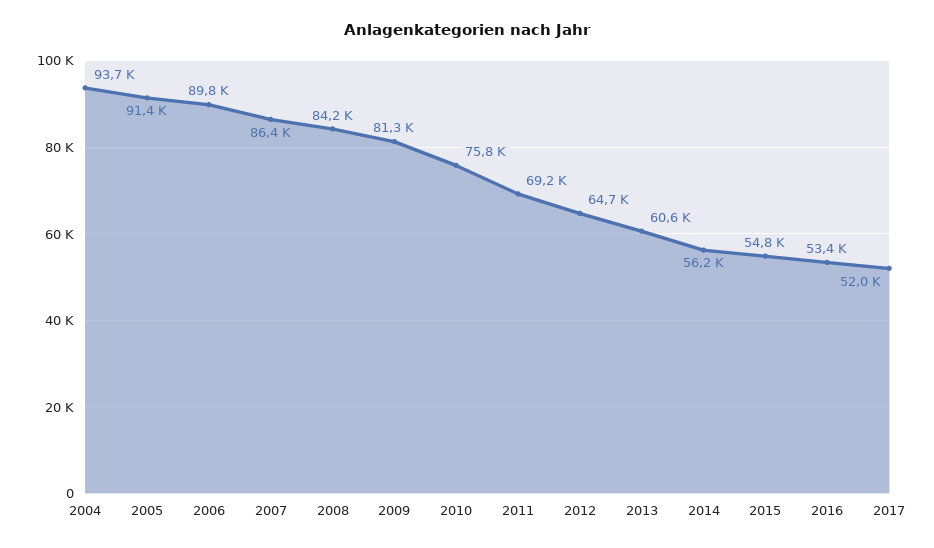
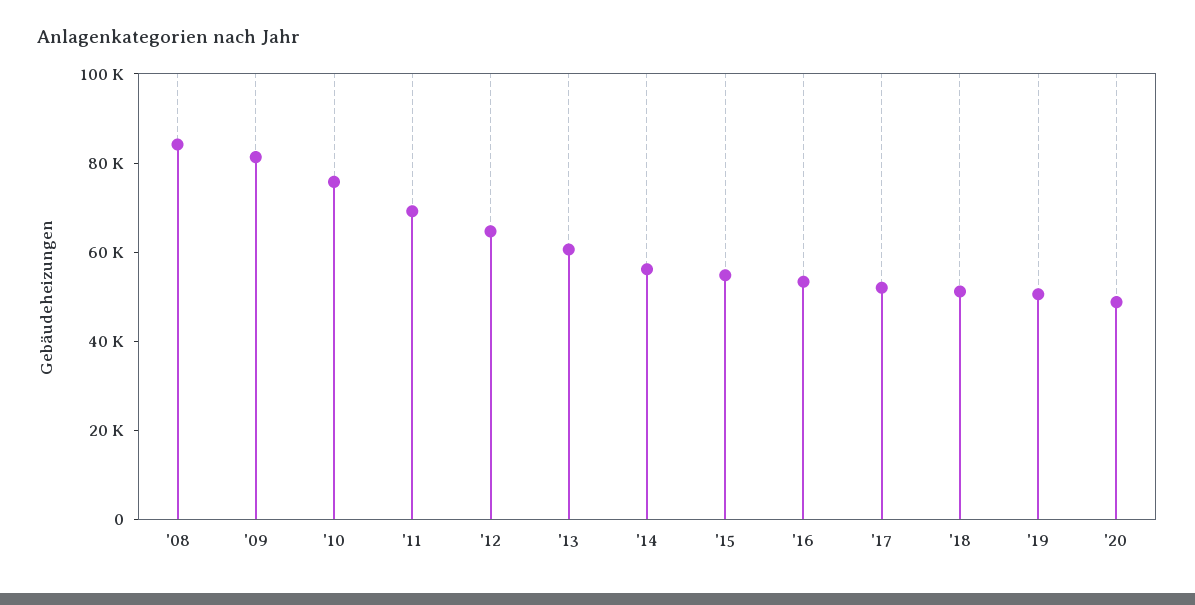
2004: 93700 -> none
2005: 91400 -> none
2006: 89800 -> none
2007: 86400 -> none
'18: none -> 50000
'19: none -> 50000
'20: none -> 50000

